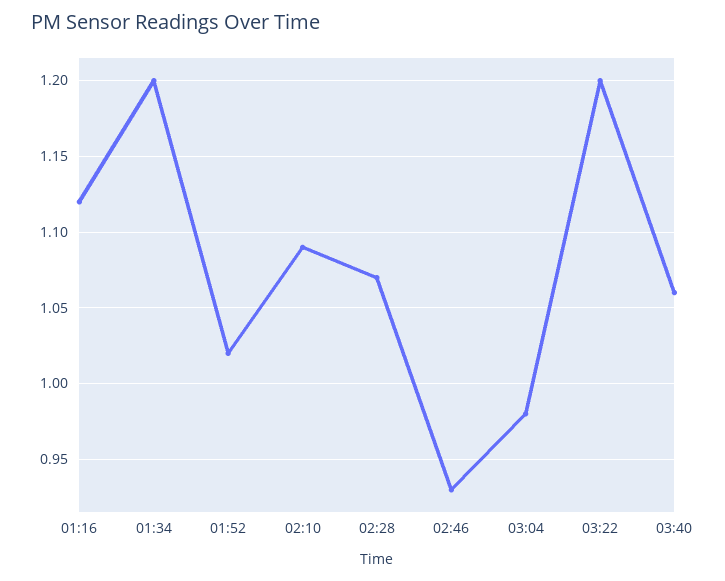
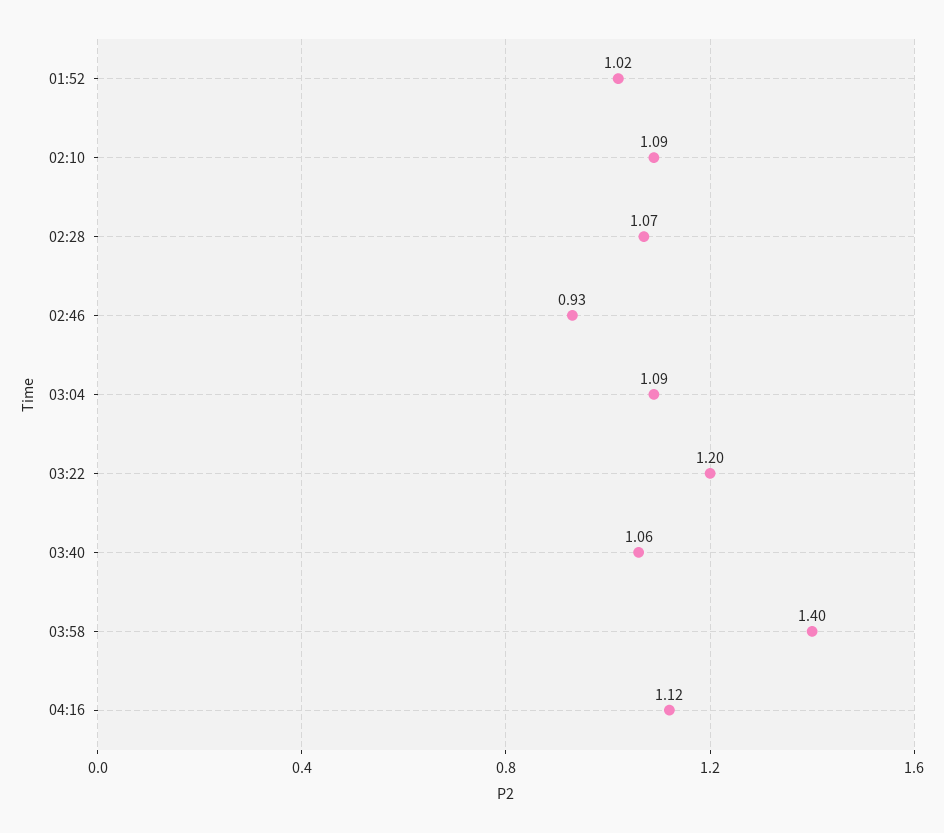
01:16: 1.12 -> none
01:34: 1.2 -> none
03:04: 0.98 -> 1.09
03:58: none -> 1.4
04:16: none -> 1.12

